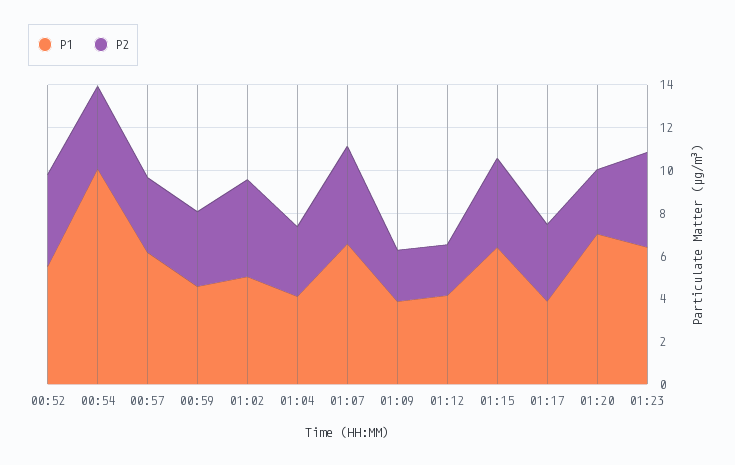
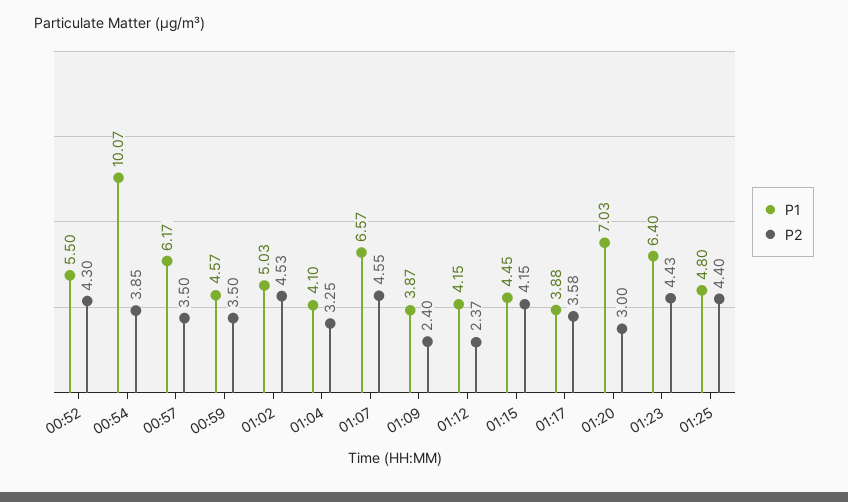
P1, 01:15: 6.5 -> 4.45
P1, 01:25: none -> 4.8
P2, 01:25: none -> 4.4

